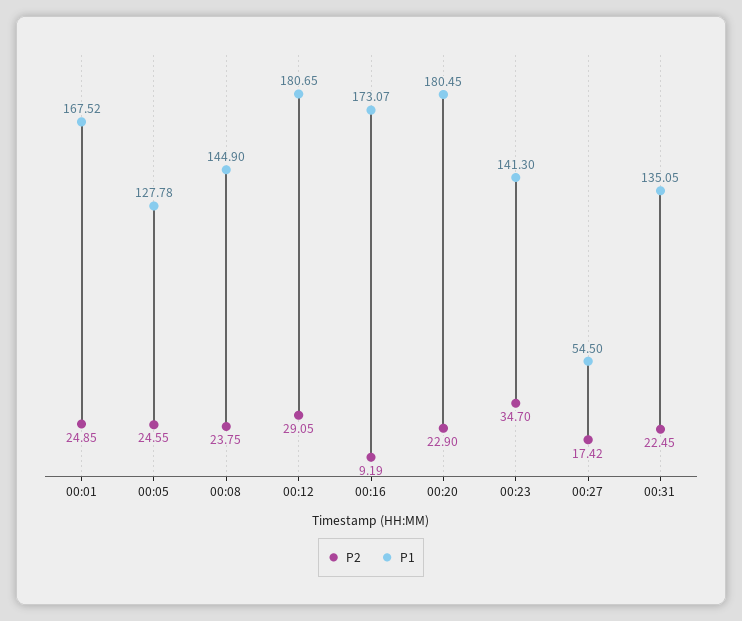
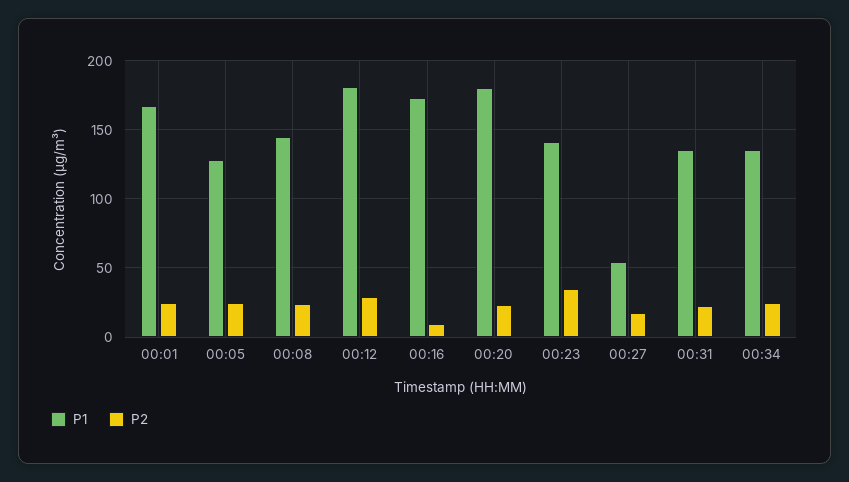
P1, 00:34: none -> 135
P2, 00:34: none -> 25

